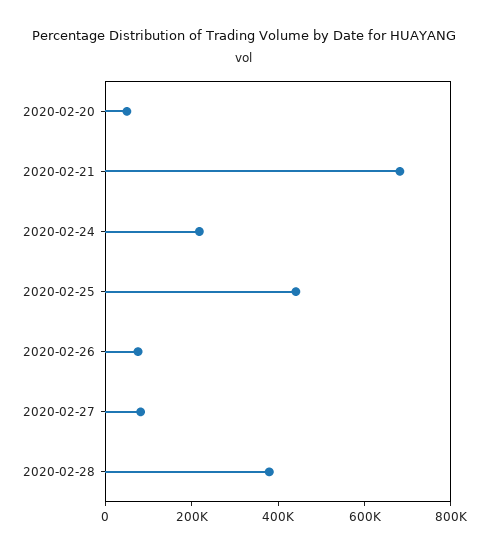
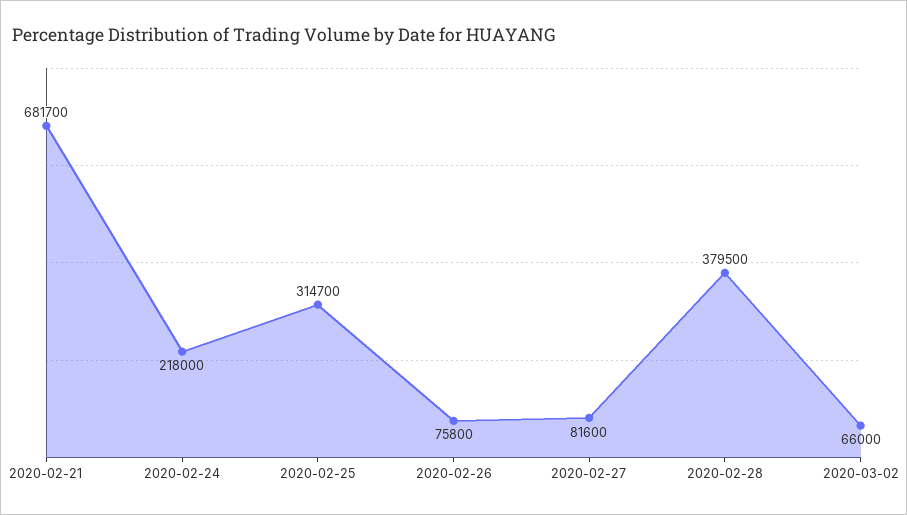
2020-02-20: 50000 -> none
2020-02-25: 450000 -> 314700
2020-03-02: none -> 66000

